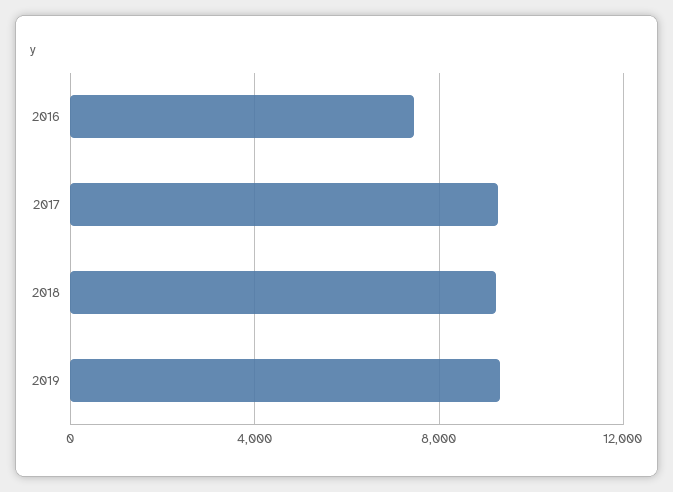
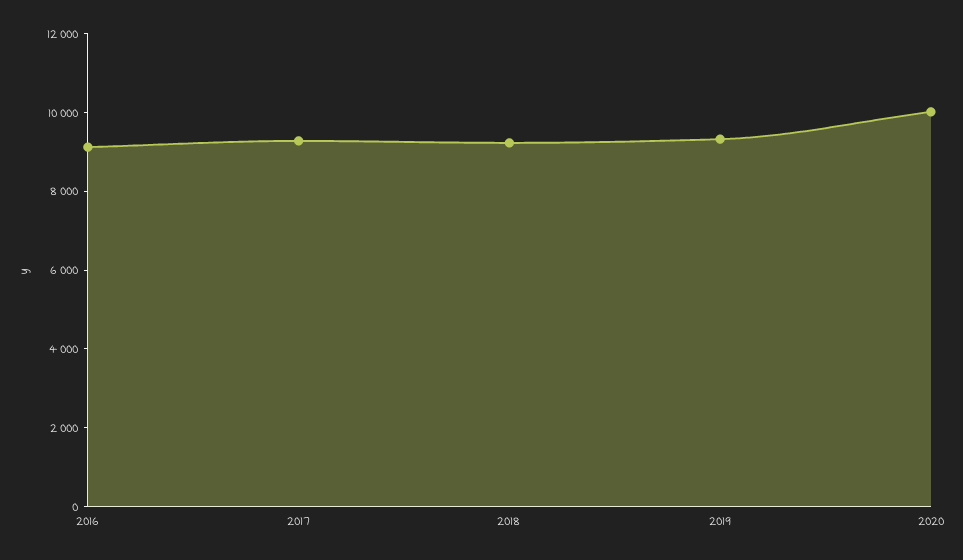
2016: 7500 -> 9000
2020: none -> 10000

